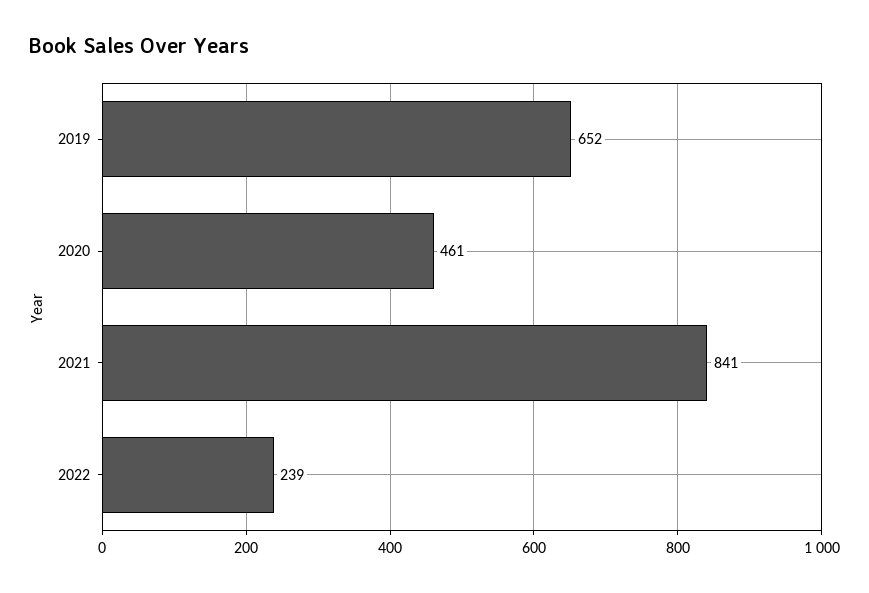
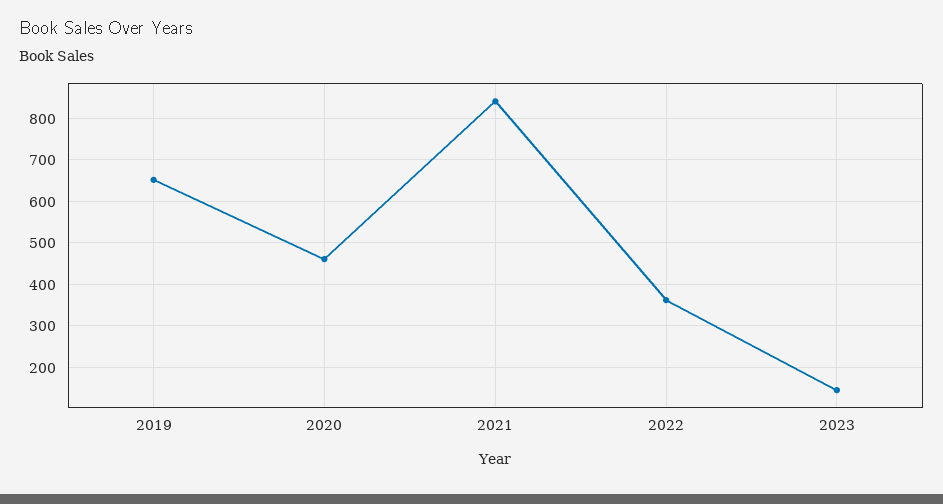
2022: 239 -> 360
2023: none -> 140

